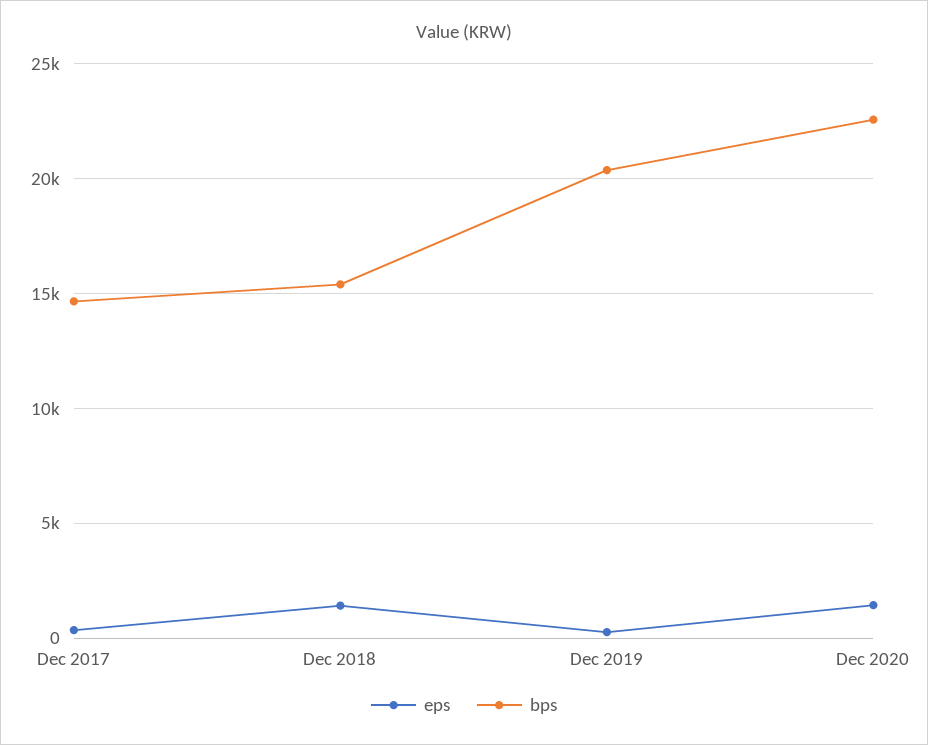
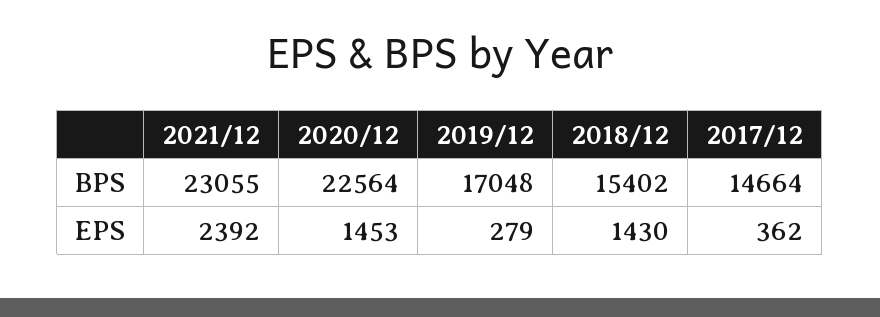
bps, Dec 2019: 20500 -> 17048
bps, 2021/12: none -> 23055
eps, 2021/12: none -> 2392

